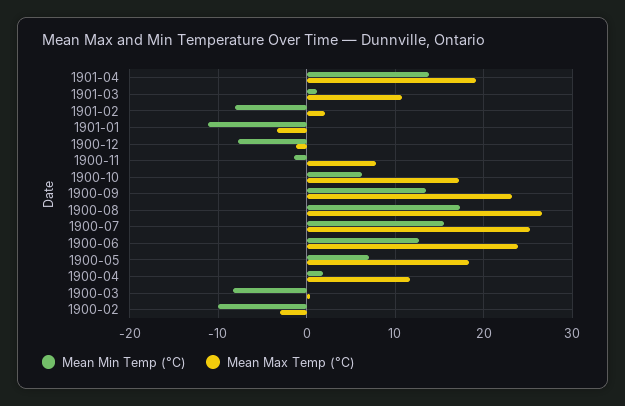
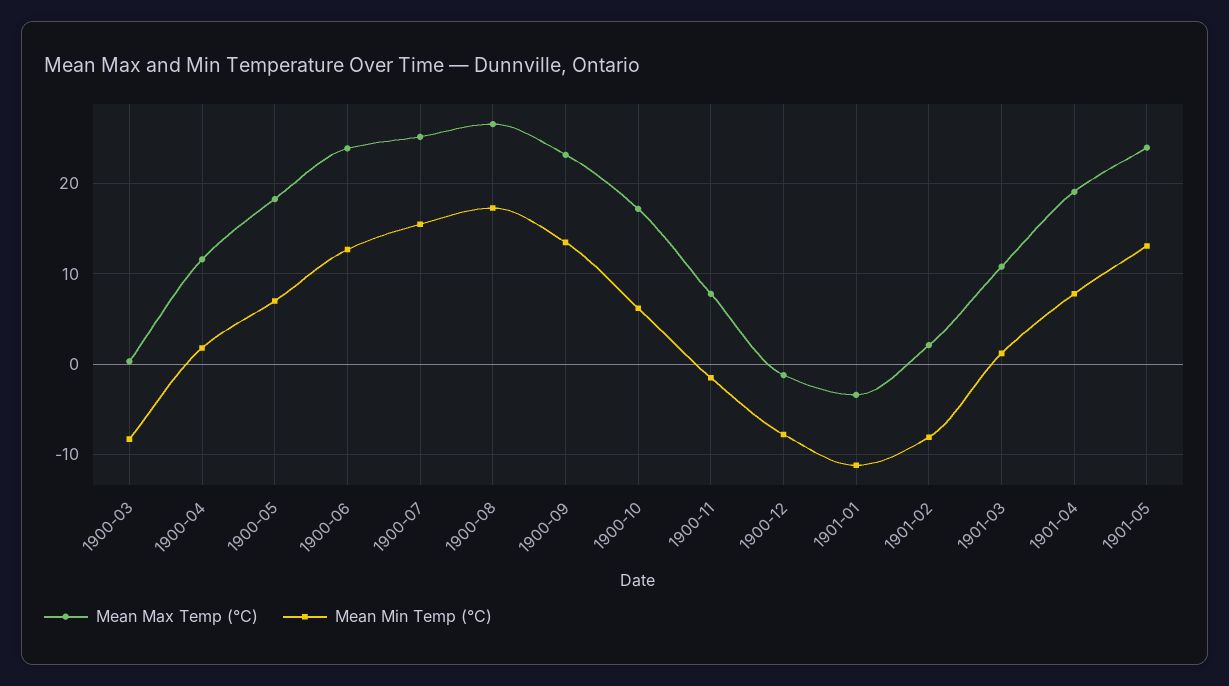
Mean Min Temp (°C), 1901-04: 14 -> 8
Mean Min Temp (°C), 1900-02: -10 -> none
Mean Max Temp (°C), 1900-02: -3 -> none
Mean Max Temp (°C), 1901-05: none -> 24
Mean Min Temp (°C), 1901-05: none -> 13

